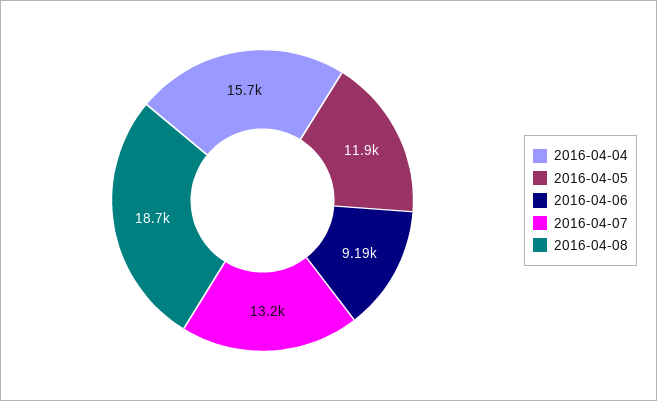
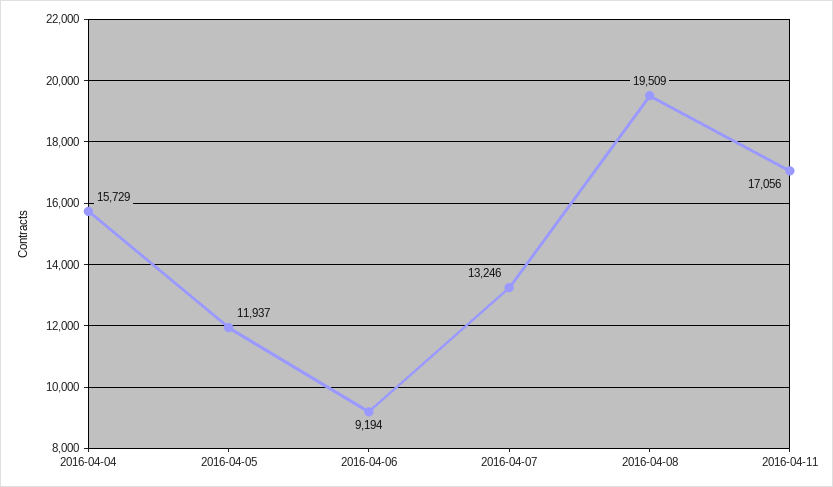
2016-04-08: 18700 -> 19509
2016-04-11: none -> 17056

